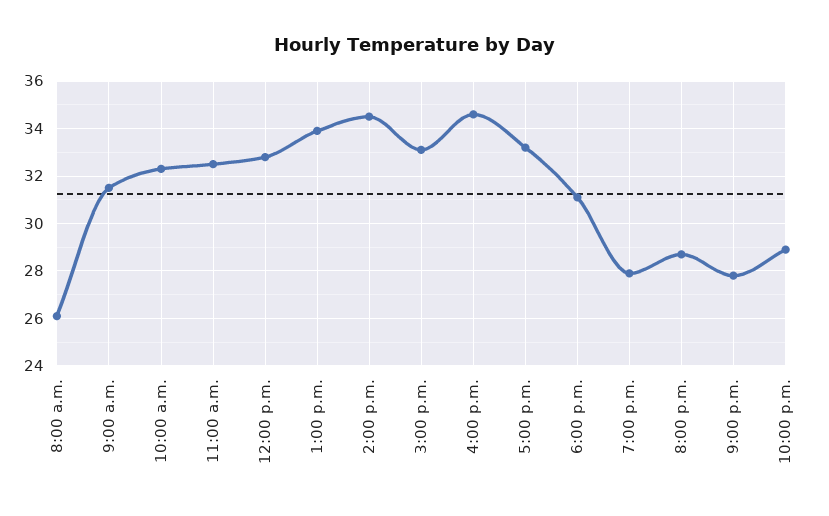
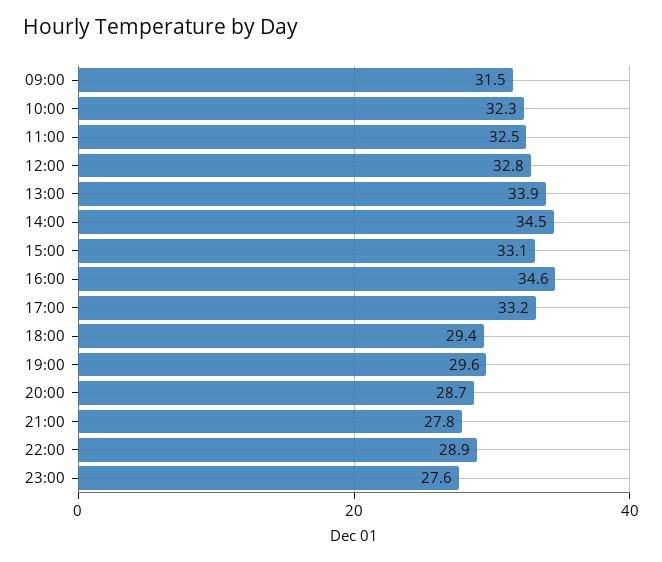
8:00 a.m.: 26 -> none
6:00 p.m.: 31 -> 29.4
7:00 p.m.: 28 -> 29.6
23:00: none -> 27.6

